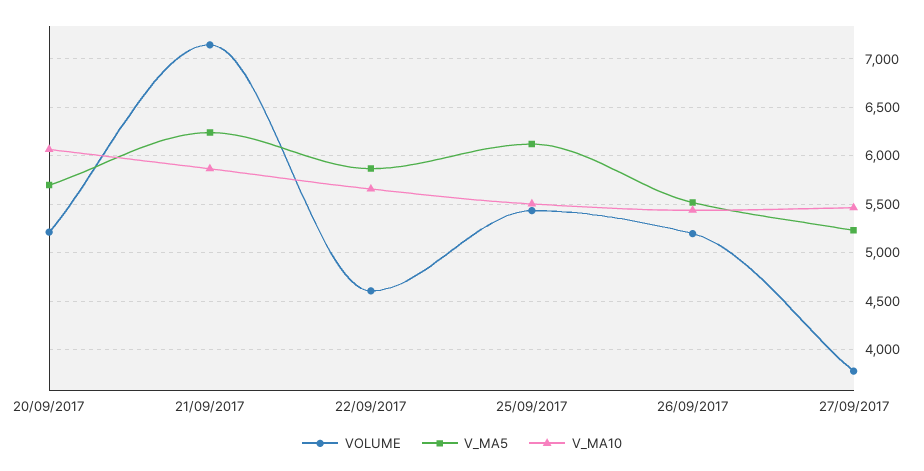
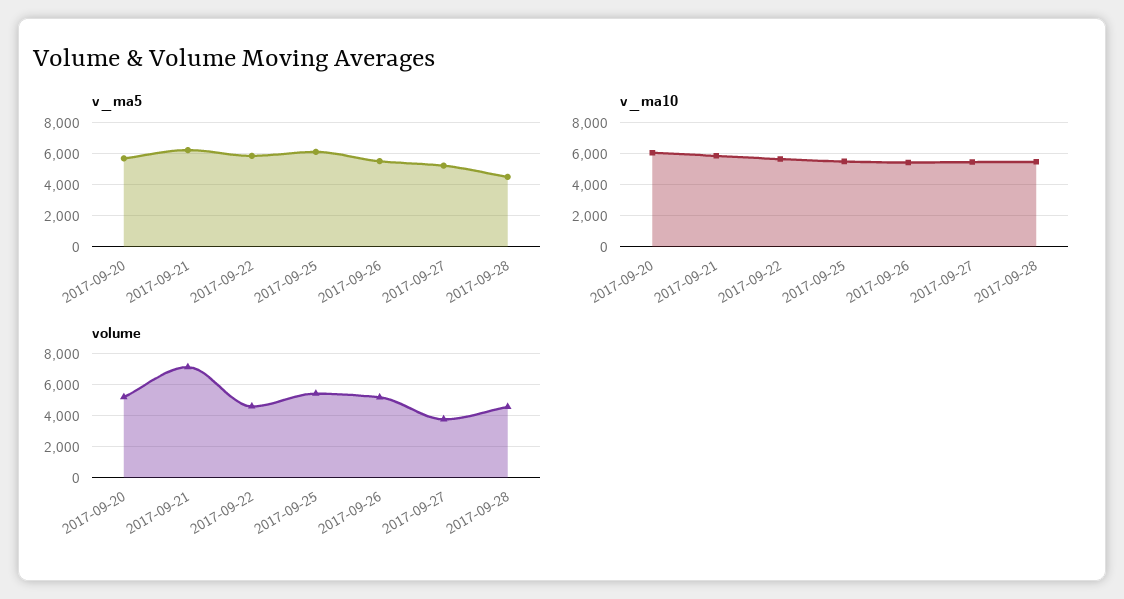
V_MA5, 2017-09-28: none -> 4500
V_MA10, 2017-09-28: none -> 5500
VOLUME, 2017-09-28: none -> 4500

